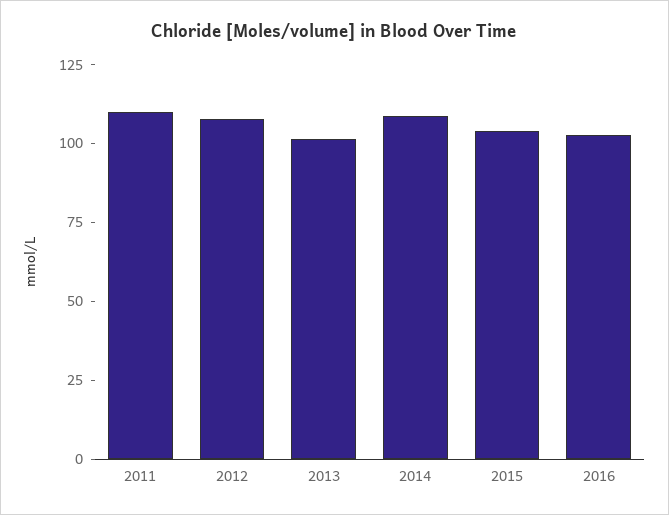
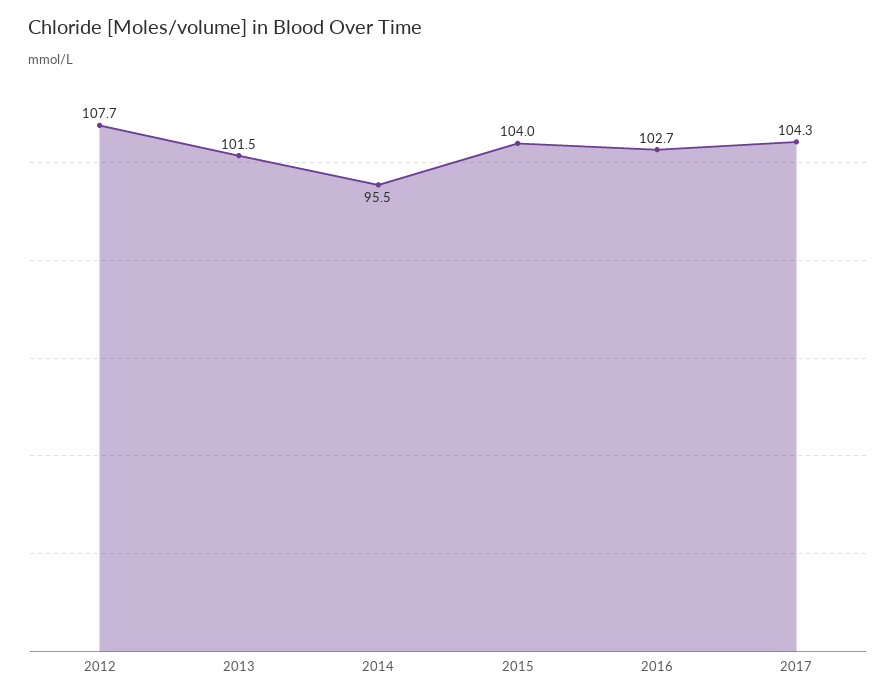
2011: 110 -> none
2014: 110 -> 95.5
2017: none -> 104.3

